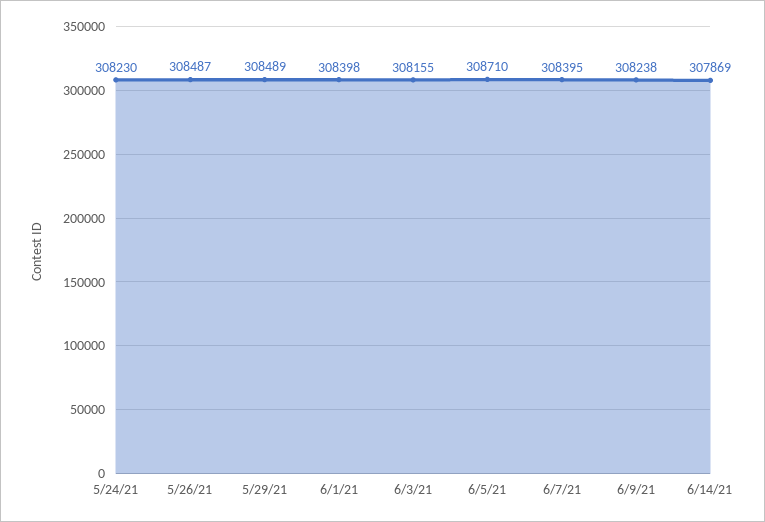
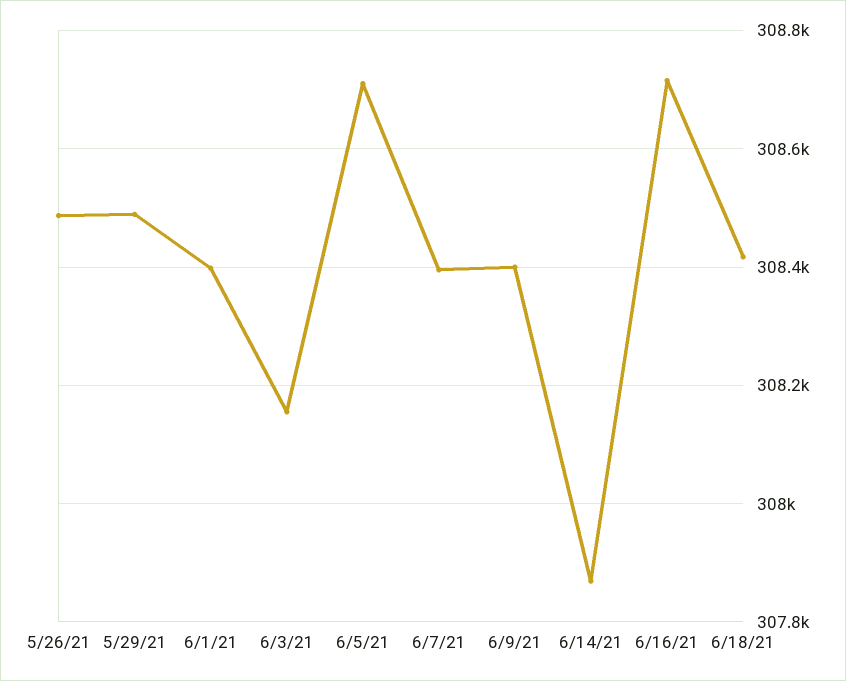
5/24/21: 308230 -> none
6/9/21: 308238 -> 308400
6/16/21: none -> 308720
6/18/21: none -> 308420

